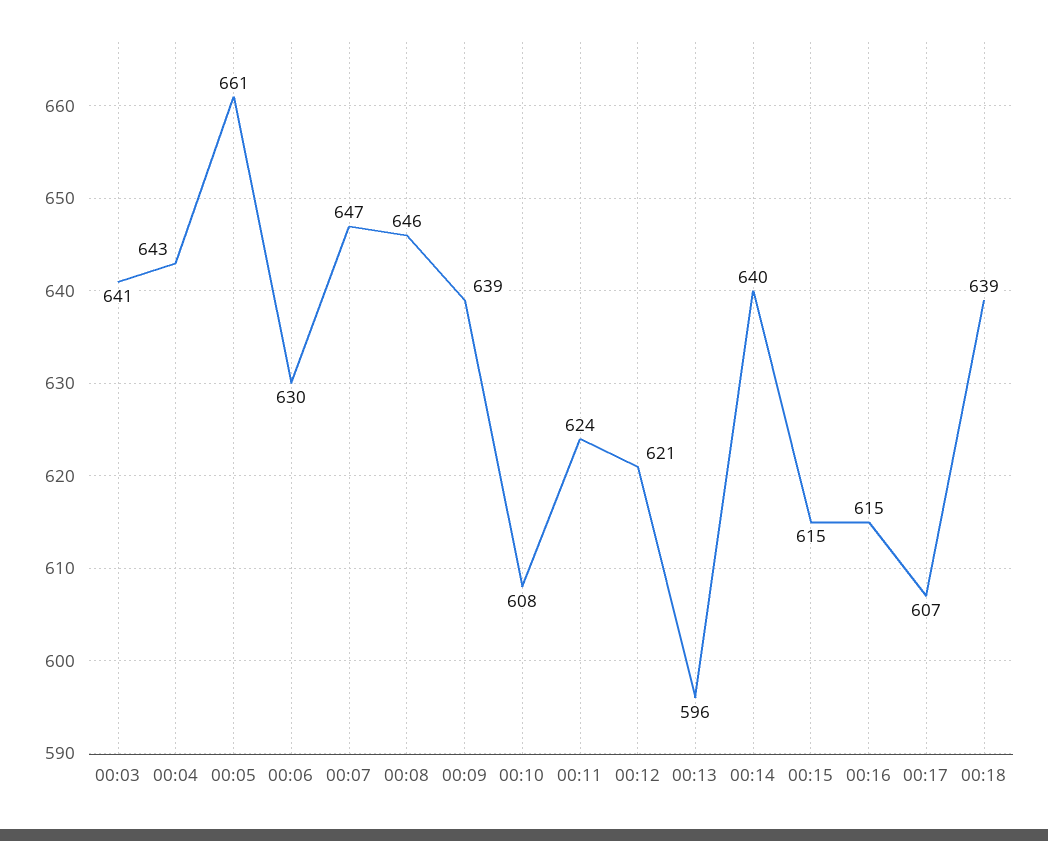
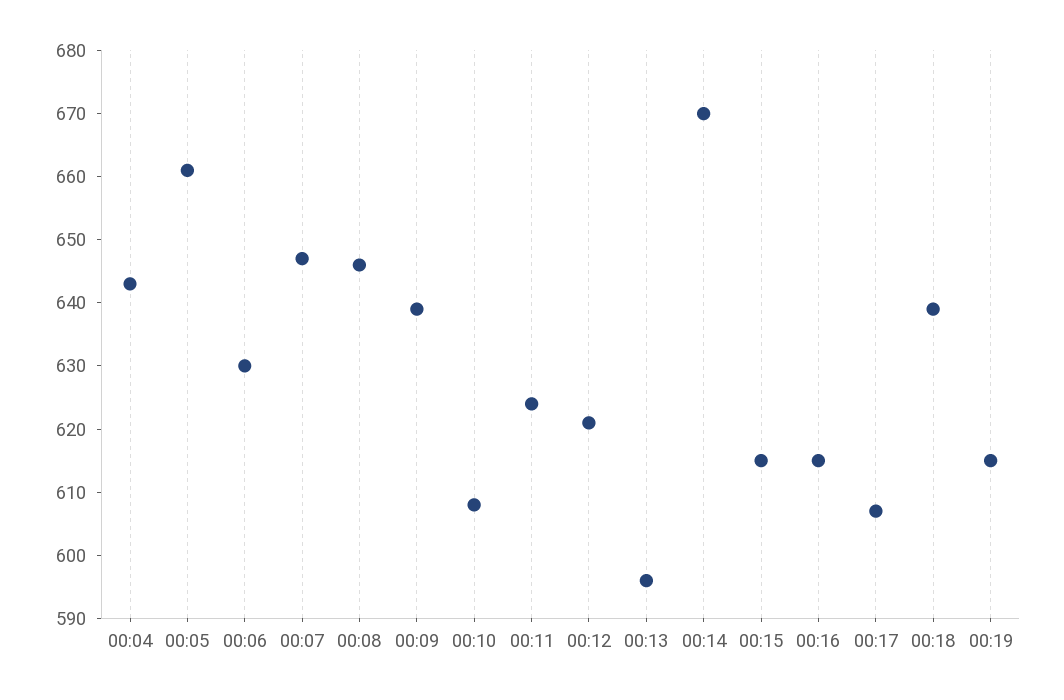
00:03: 641 -> none
00:14: 640 -> 670
00:19: none -> 615

